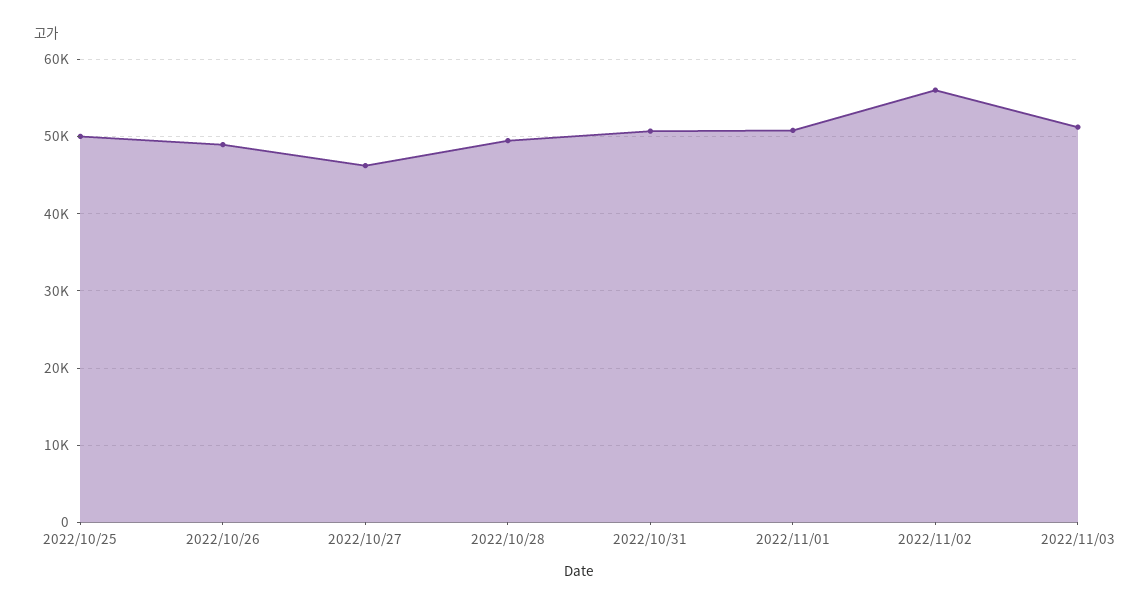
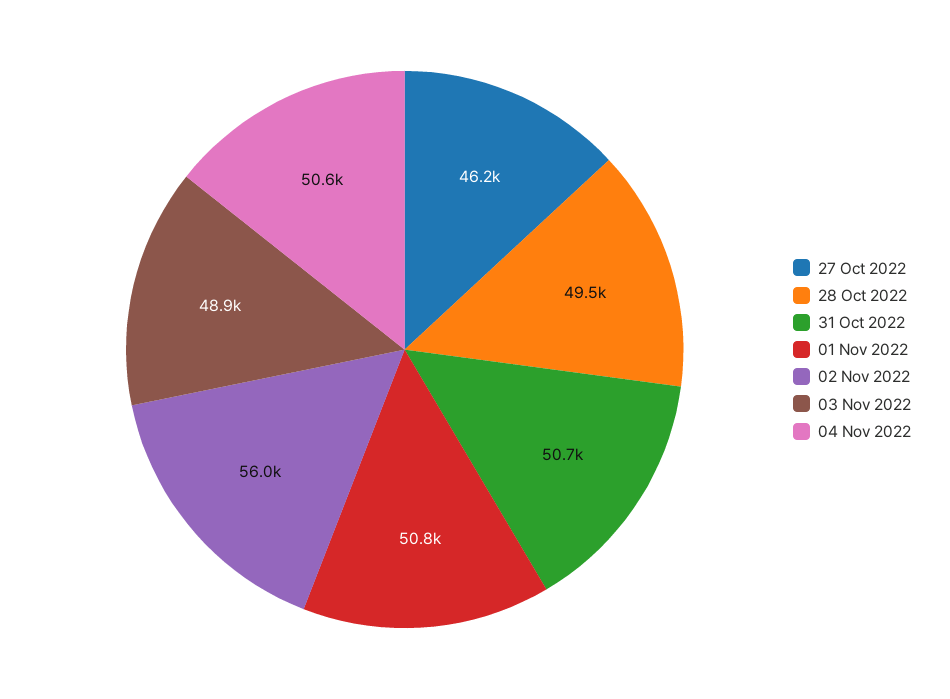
2022/10/25: 50000 -> none
2022/10/26: 49000 -> none
2022/11/03: 51000 -> 48900
04 Nov 2022: none -> 50600

